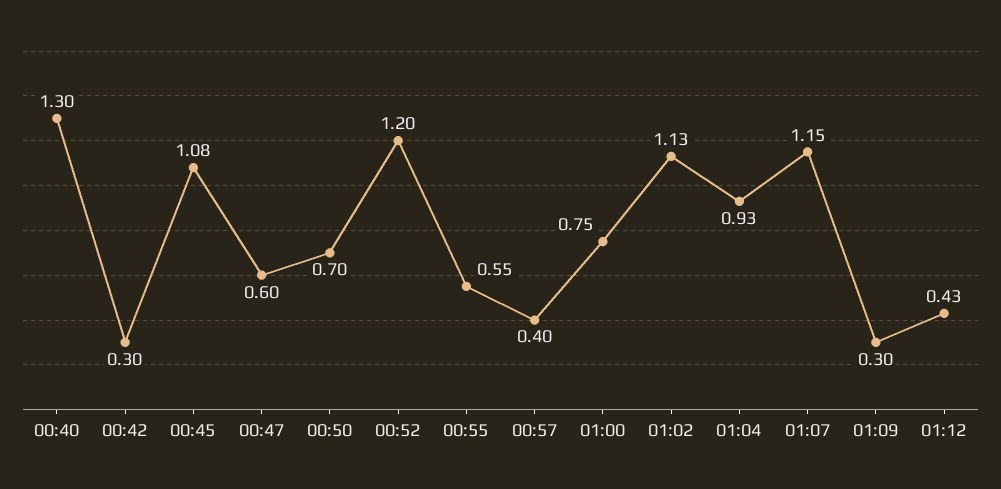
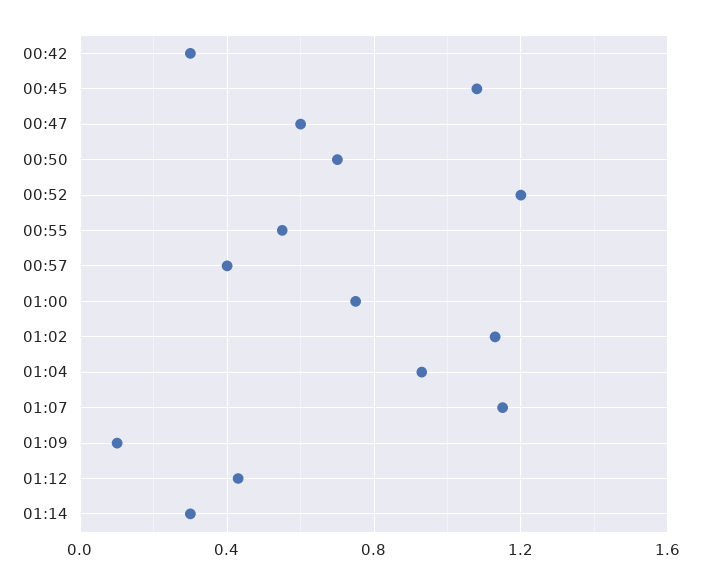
00:40: 1.3 -> none
01:09: 0.3 -> 0.1
01:14: none -> 0.3

